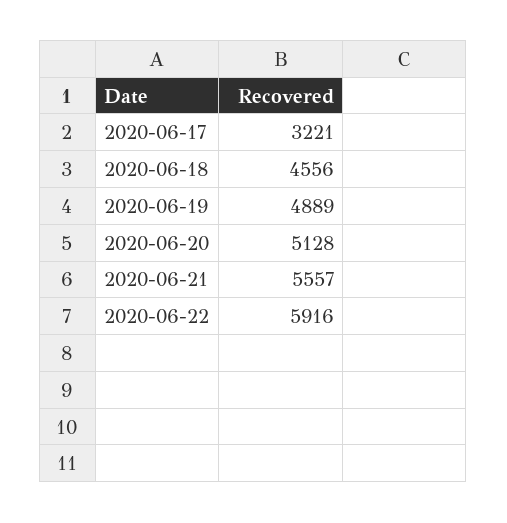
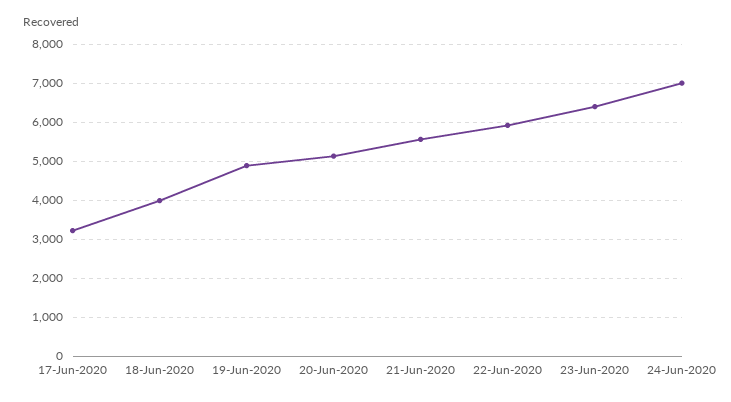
2020-06-18: 4556 -> 4000
23-Jun-2020: none -> 6400
24-Jun-2020: none -> 7000

